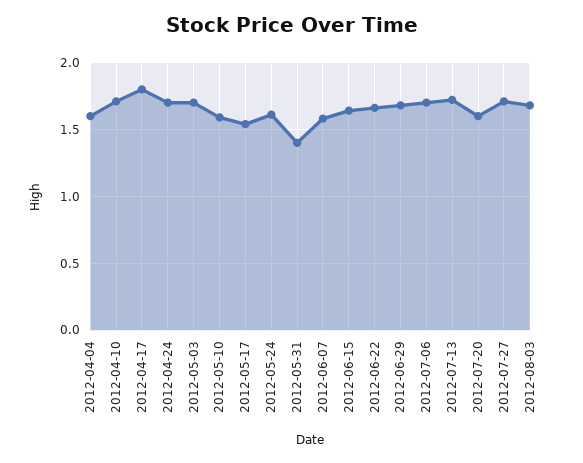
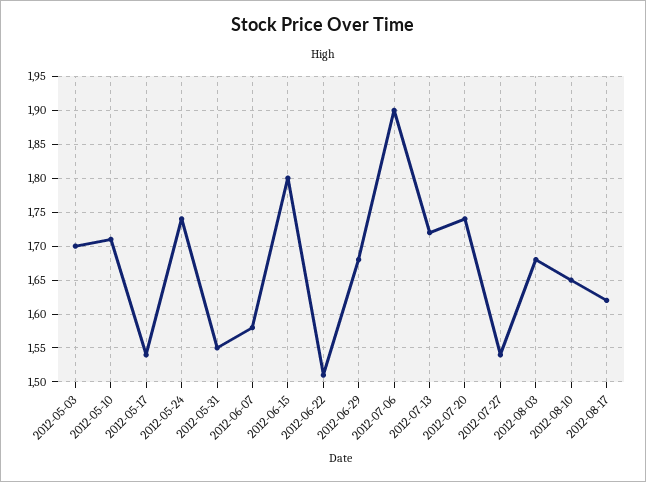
2012-04-04: 1.6 -> none
2012-04-10: 1.7 -> none
2012-04-17: 1.8 -> none
2012-04-24: 1.7 -> none
2012-05-10: 1.6 -> 1.71
2012-05-24: 1.6 -> 1.74
2012-05-31: 1.4 -> 1.55
2012-06-15: 1.65 -> 1.8
2012-06-22: 1.65 -> 1.51
2012-07-06: 1.7 -> 1.9
2012-07-20: 1.6 -> 1.74
2012-07-27: 1.7 -> 1.54
2012-08-10: none -> 1.65
2012-08-17: none -> 1.62

